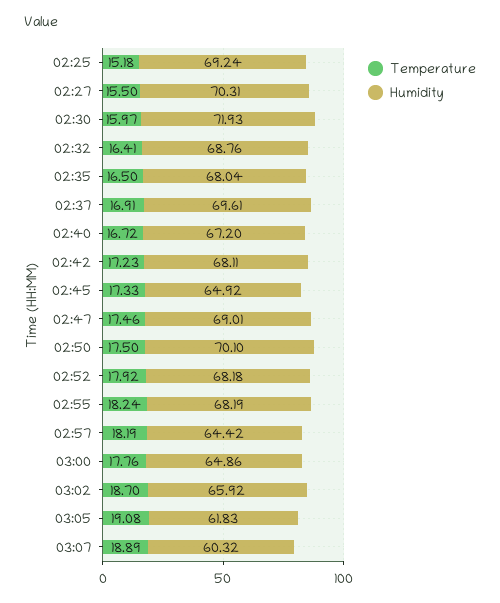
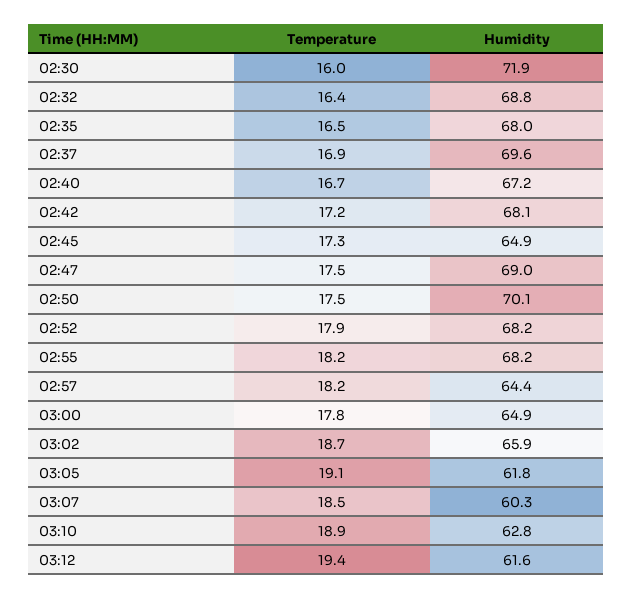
Temperature, 02:25: 15.18 -> none
Humidity, 02:25: 69.24 -> none
Temperature, 02:27: 15.5 -> none
Humidity, 02:27: 70.31 -> none
Temperature, 03:07: 18.89 -> 18.5
Temperature, 03:10: none -> 18.9
Humidity, 03:10: none -> 62.8
Temperature, 03:12: none -> 19.4
Humidity, 03:12: none -> 61.6

